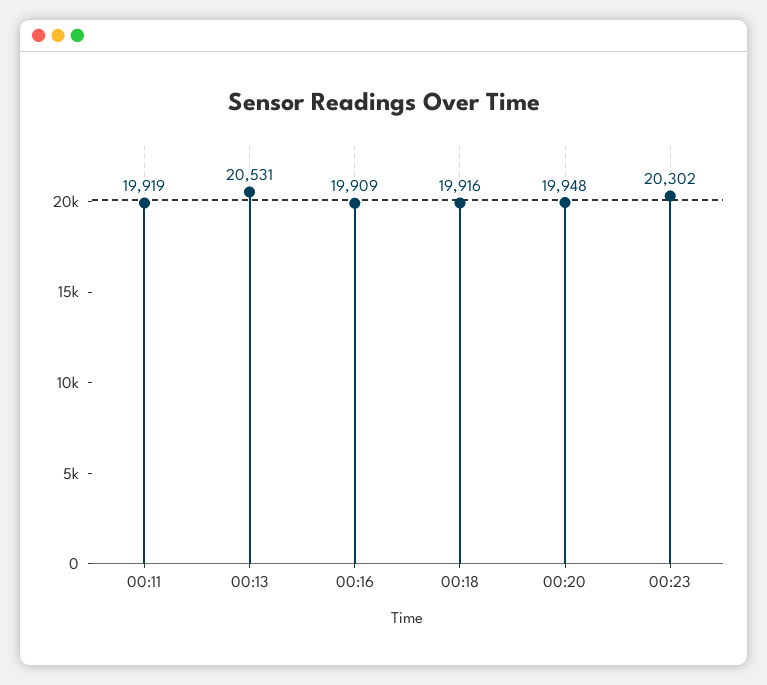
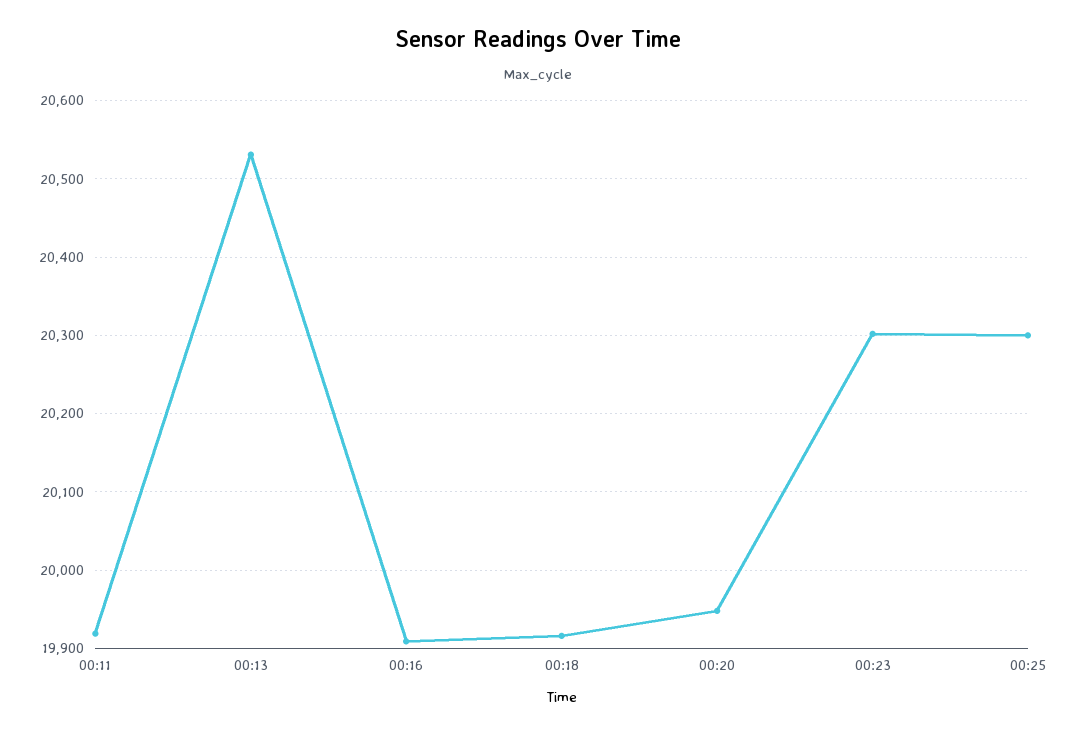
00:25: none -> 20300

